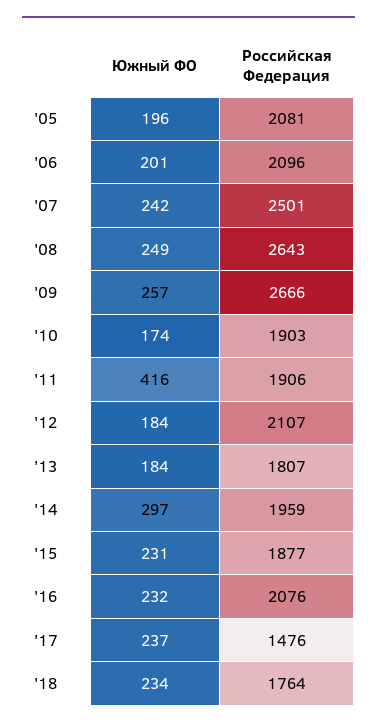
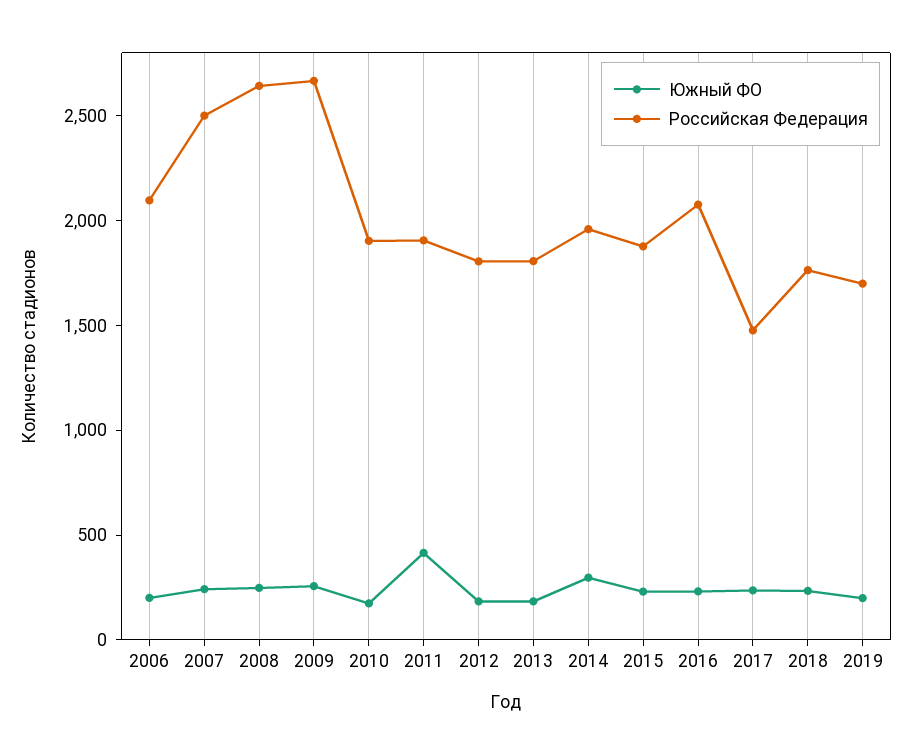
Южный ФО, '05: 196 -> none
Российская Федерация, '05: 2081 -> none
Российская Федерация, '12: 2107 -> 1800
Южный ФО, 2019: none -> 200
Российская Федерация, 2019: none -> 1700

